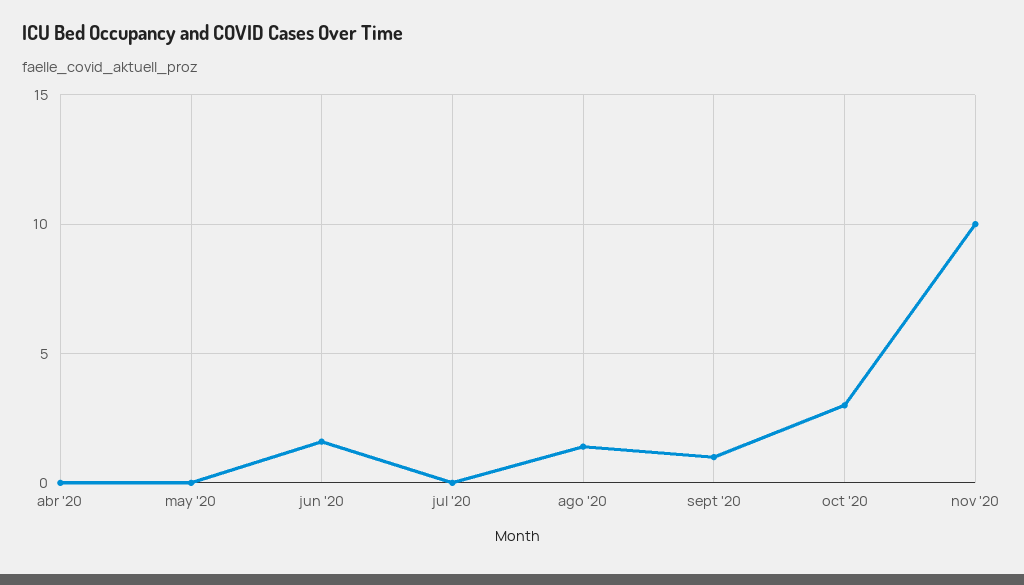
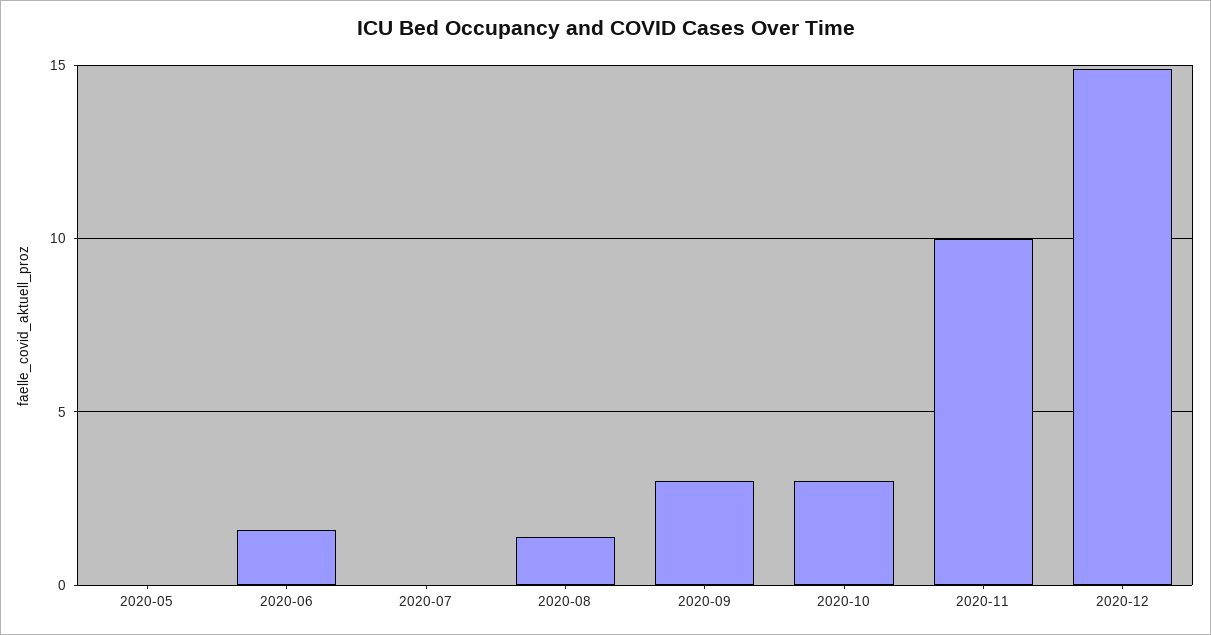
abr '20: 0 -> none
sept '20: 1 -> 3
2020-12: none -> 15

